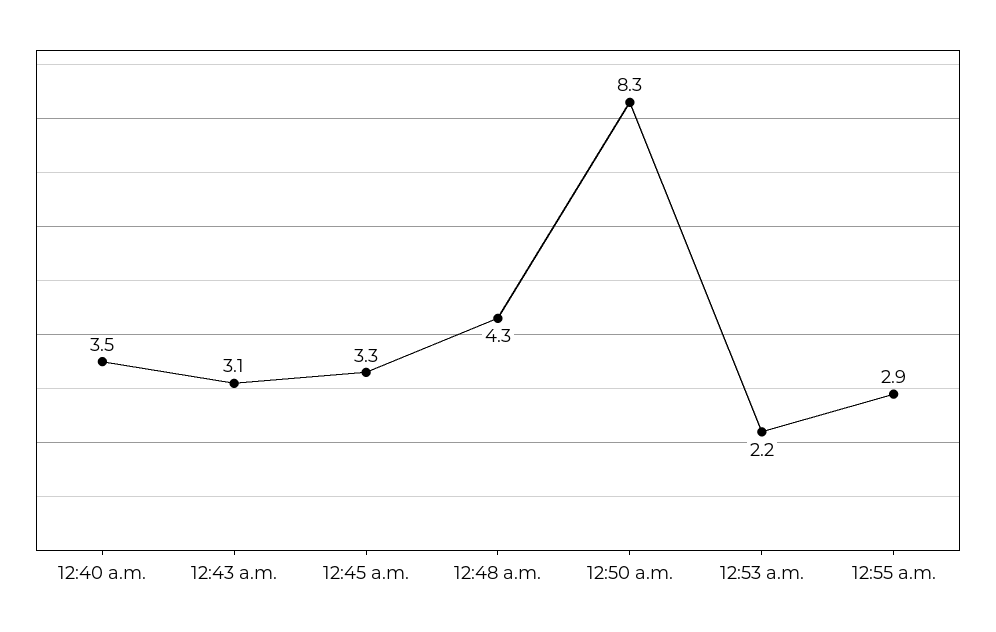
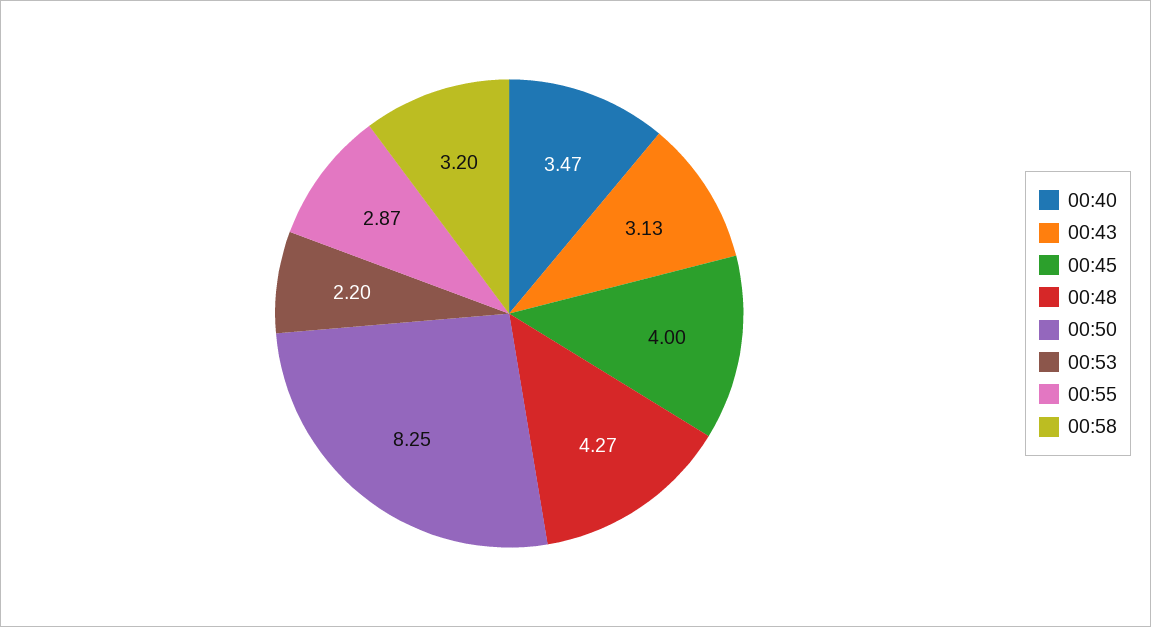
12:45 a.m.: 3.3 -> 4
00:58: none -> 3.2

